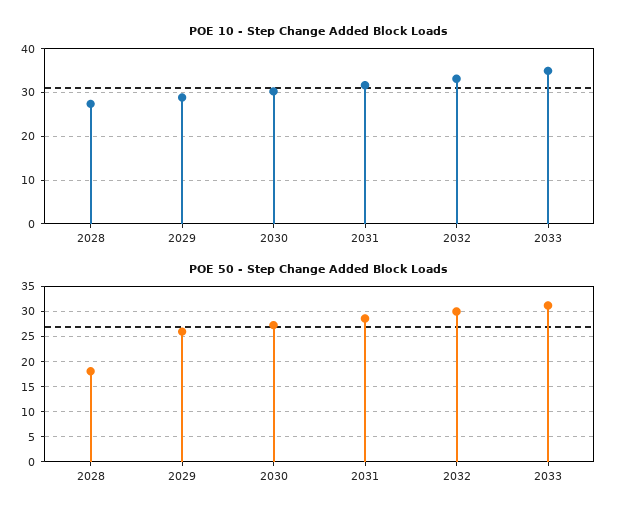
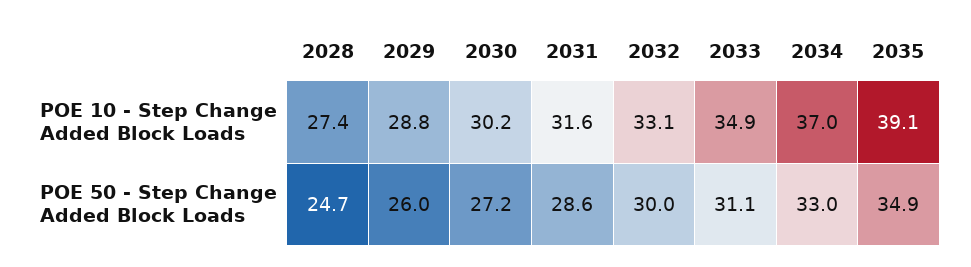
POE 50 - Step Change Added Block Loads, 2028: 17.5 -> 24.7
POE 10 - Step Change Added Block Loads, 2034: none -> 37
POE 10 - Step Change Added Block Loads, 2035: none -> 39.1
POE 50 - Step Change Added Block Loads, 2034: none -> 33
POE 50 - Step Change Added Block Loads, 2035: none -> 34.9

